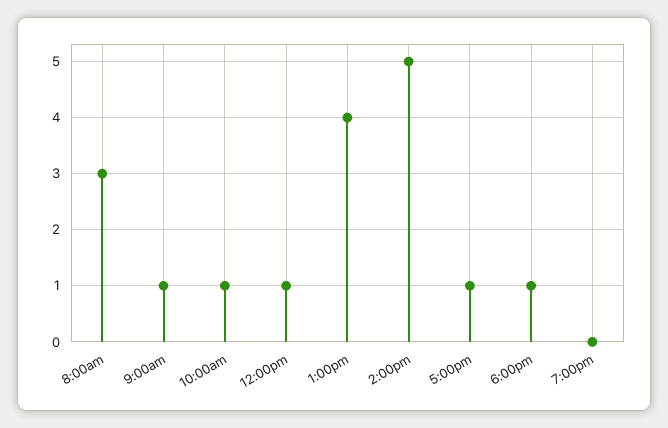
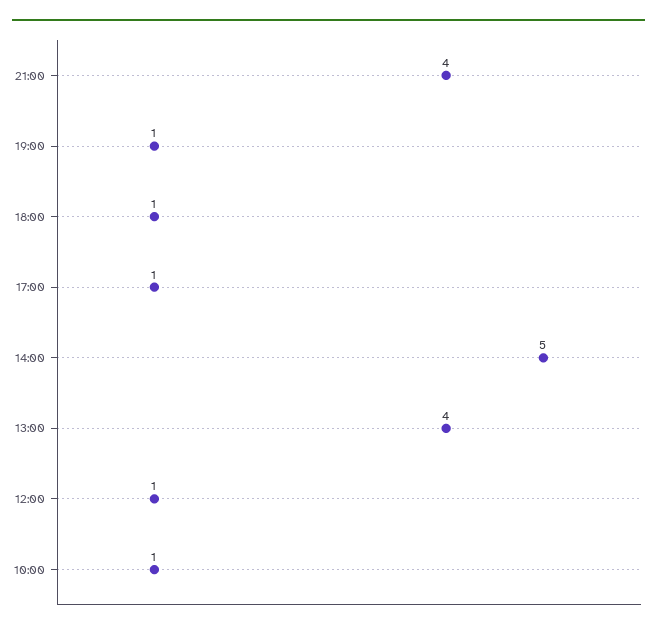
8:00am: 3 -> none
9:00am: 1 -> none
7:00pm: 0 -> 1
21:00: none -> 4

